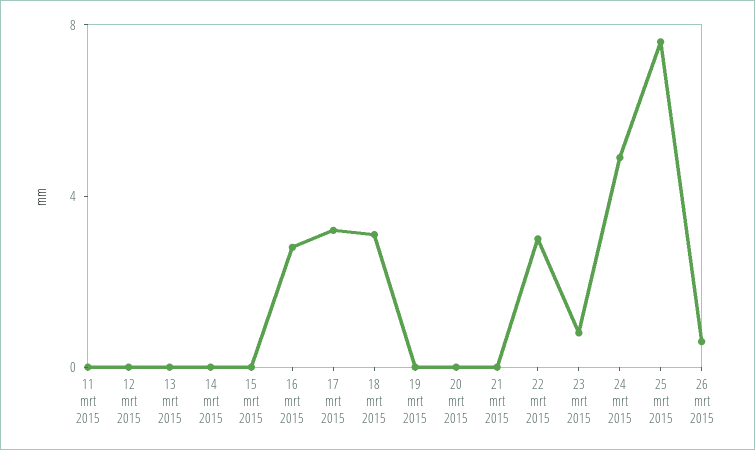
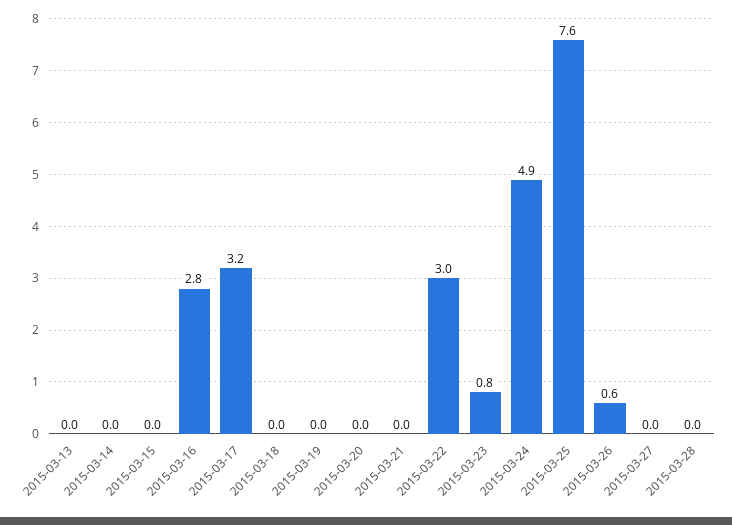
11 mrt 2015: 0 -> none
12 mrt 2015: 0 -> none
18 mrt 2015: 3 -> 0
2015-03-27: none -> 0
2015-03-28: none -> 0

